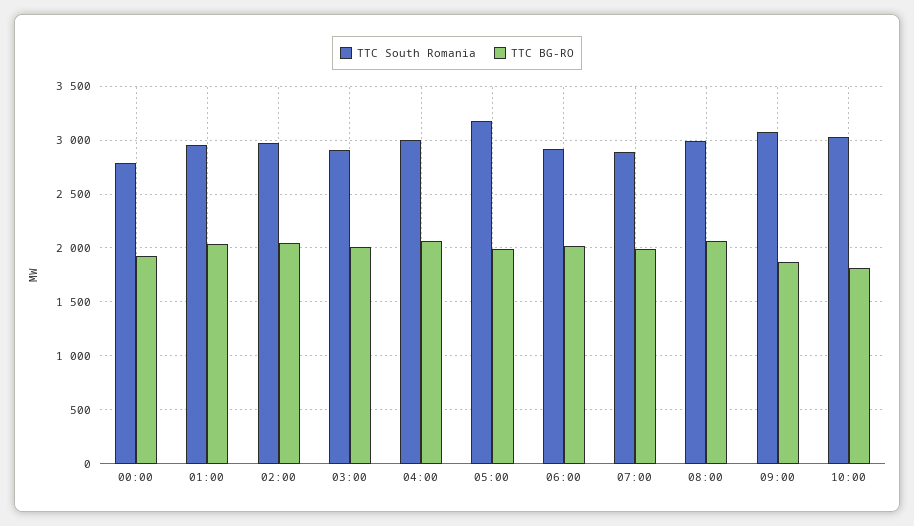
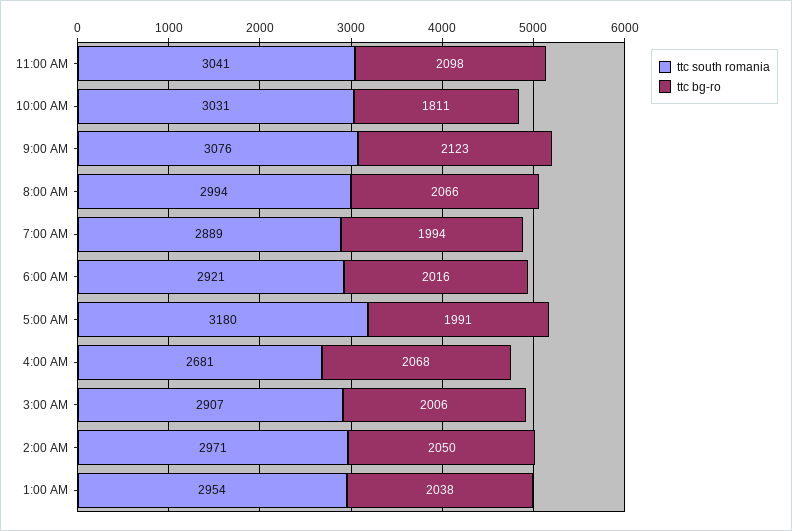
TTC South Romania, 00:00: 2800 -> none
TTC BG-RO, 00:00: 1900 -> none
TTC South Romania, 04:00: 3000 -> 2681
TTC BG-RO, 09:00: 1900 -> 2123
TTC South Romania, 11:00 AM: none -> 3041
TTC BG-RO, 11:00 AM: none -> 2098

